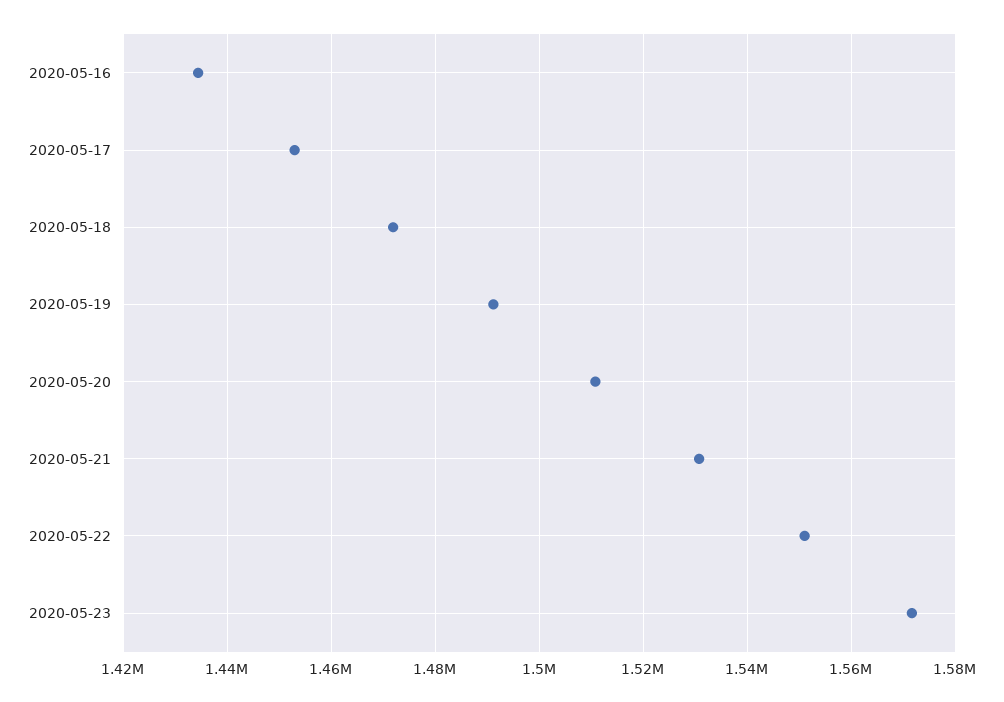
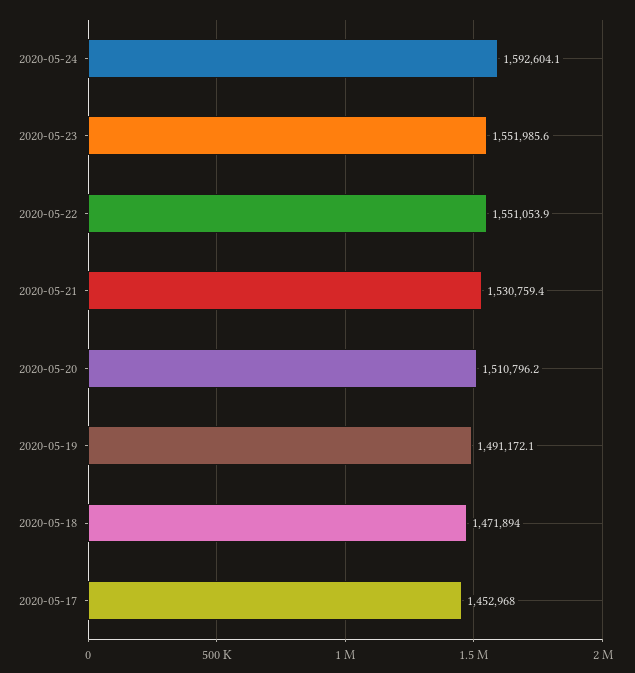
2020-05-16: 1434000 -> none
2020-05-23: 1572000 -> 1551985.6
2020-05-24: none -> 1592604.1

